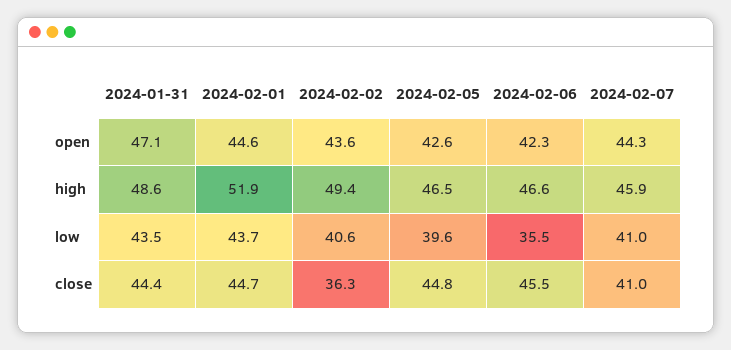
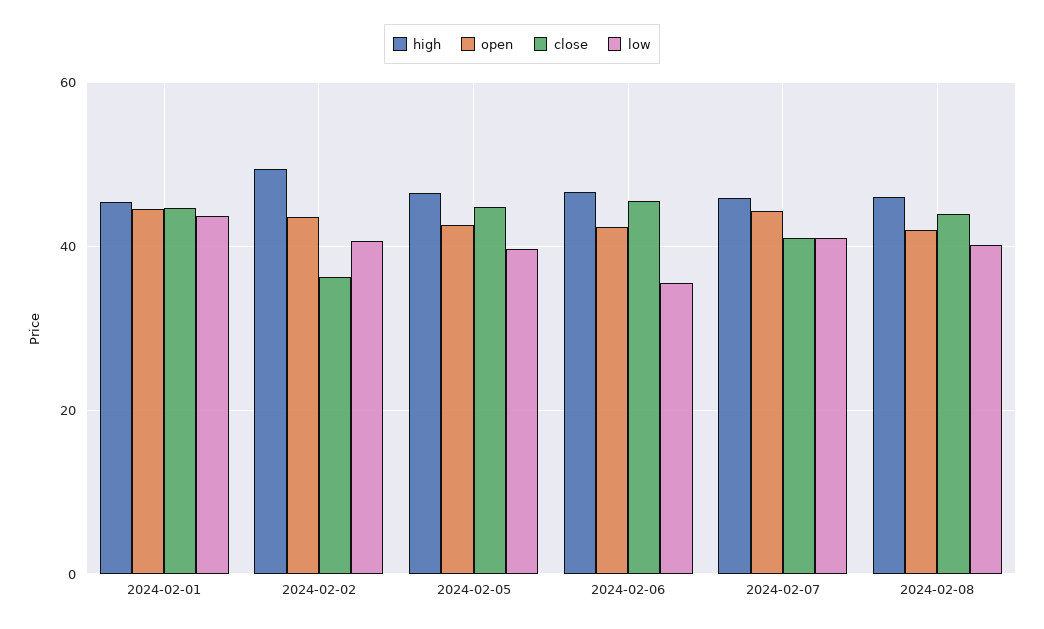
open, 2024-01-31: 47.1 -> none
high, 2024-01-31: 48.6 -> none
high, 2024-02-01: 51.9 -> 46
low, 2024-01-31: 43.5 -> none
close, 2024-01-31: 44.4 -> none
high, 2024-02-08: none -> 46
open, 2024-02-08: none -> 42
close, 2024-02-08: none -> 44
low, 2024-02-08: none -> 40

